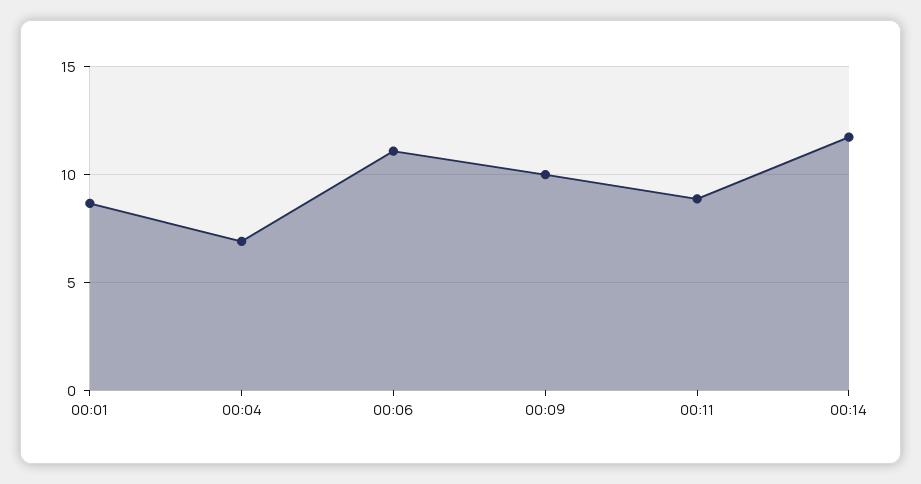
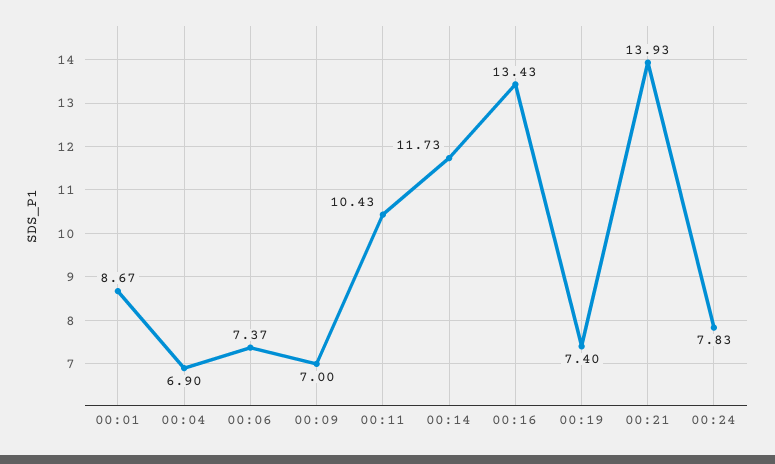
00:06: 11 -> 7.37
00:09: 10 -> 7
00:11: 9 -> 10.43
00:16: none -> 13.43
00:19: none -> 7.4
00:21: none -> 13.93
00:24: none -> 7.83

